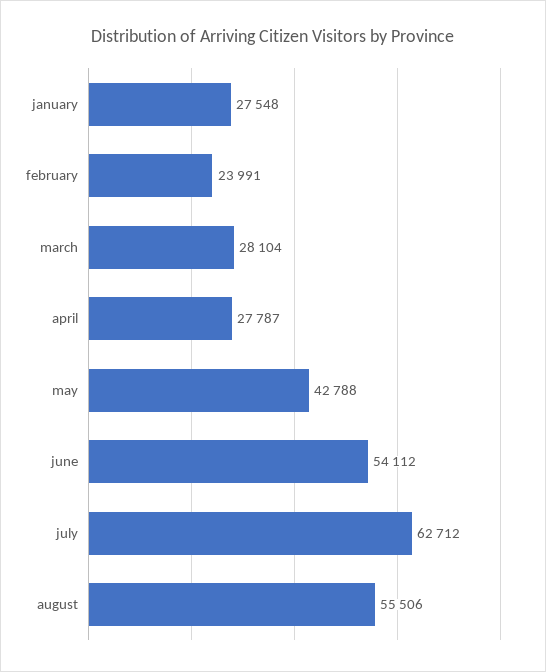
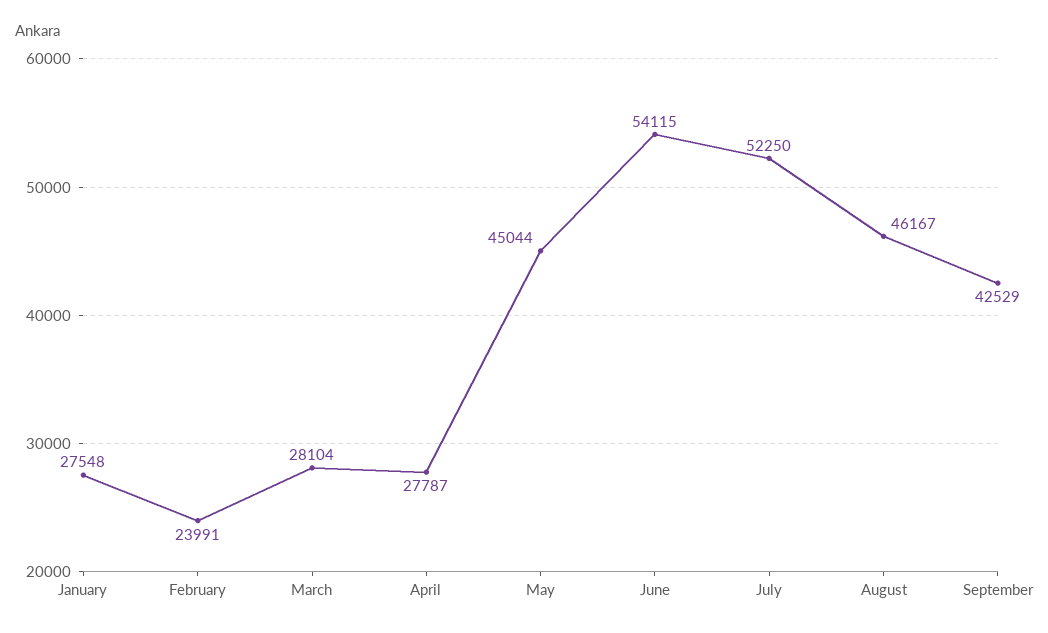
may: 42788 -> 45044
june: 54112 -> 54115
july: 62712 -> 52250
august: 55506 -> 46167
September: none -> 42529

